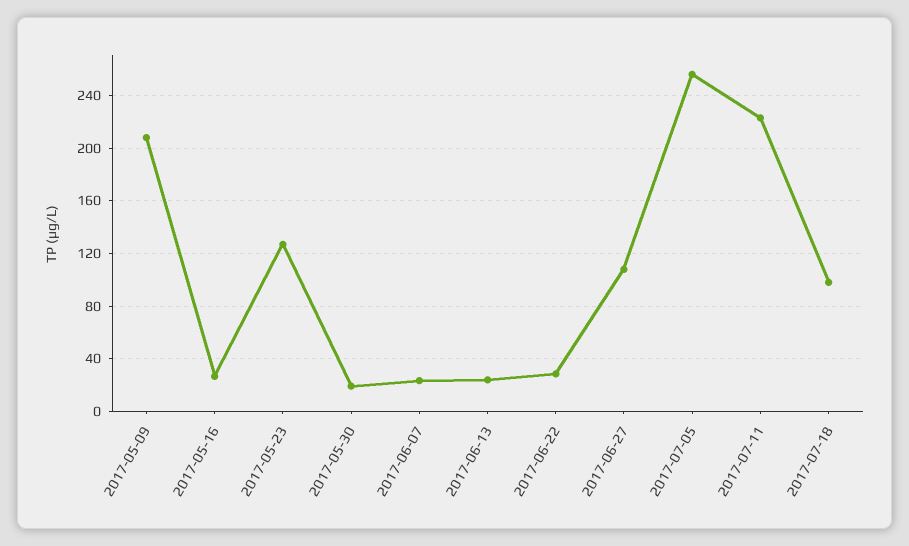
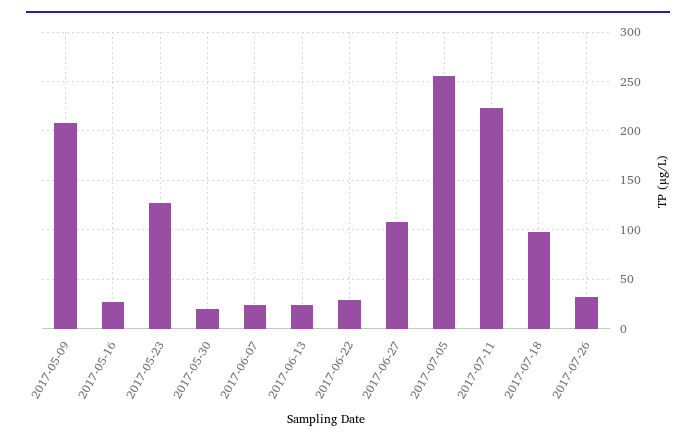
2017-07-26: none -> 30

